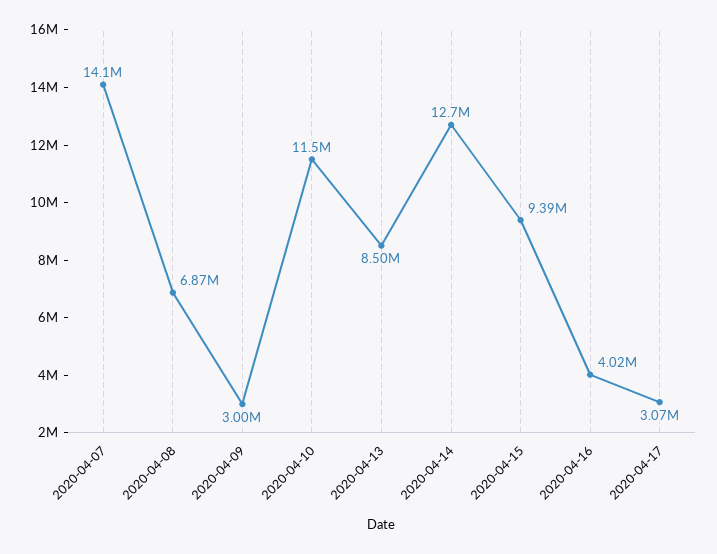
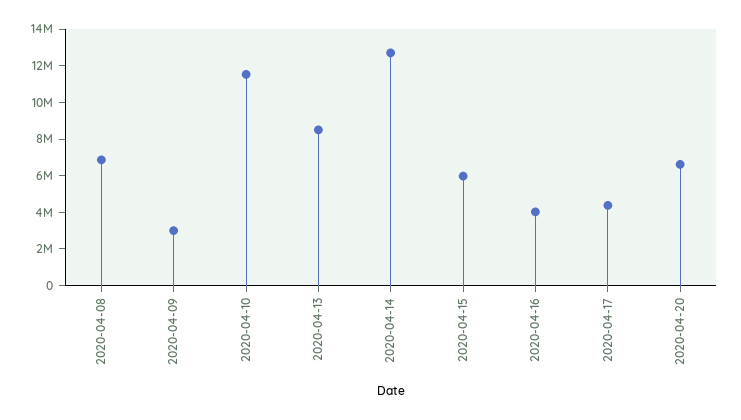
2020-04-07: 14100000 -> none
2020-04-15: 9390000 -> 6000000
2020-04-17: 3070000 -> 4500000
2020-04-20: none -> 6500000

